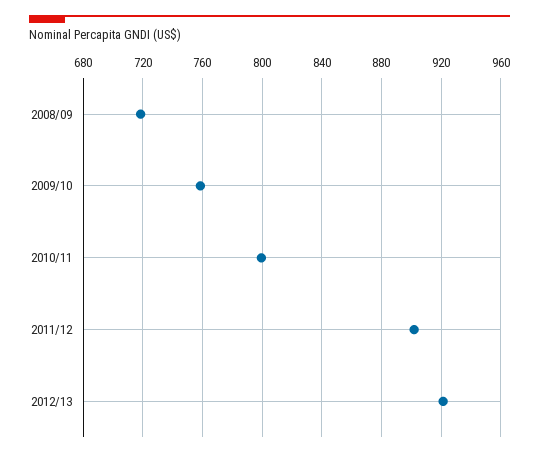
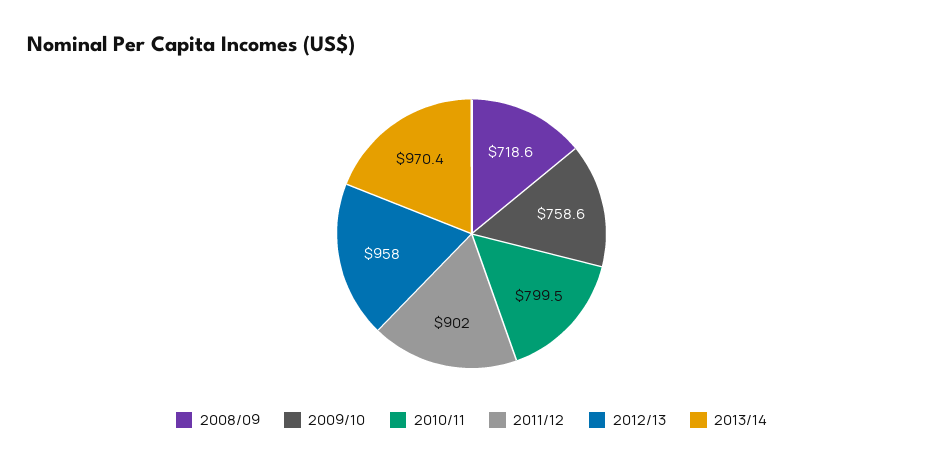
2012/13: 920 -> 958
2013/14: none -> 970.4

